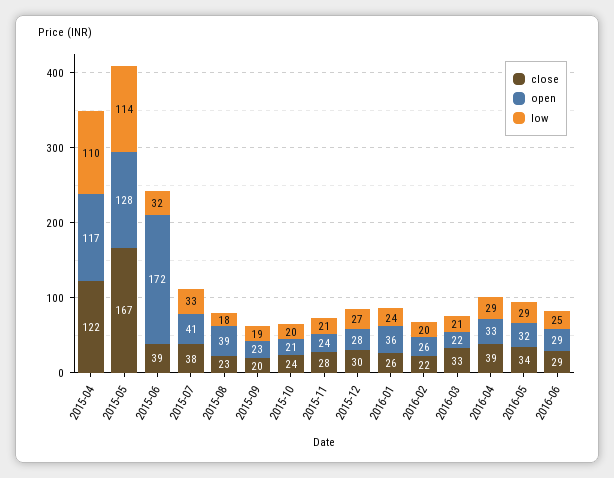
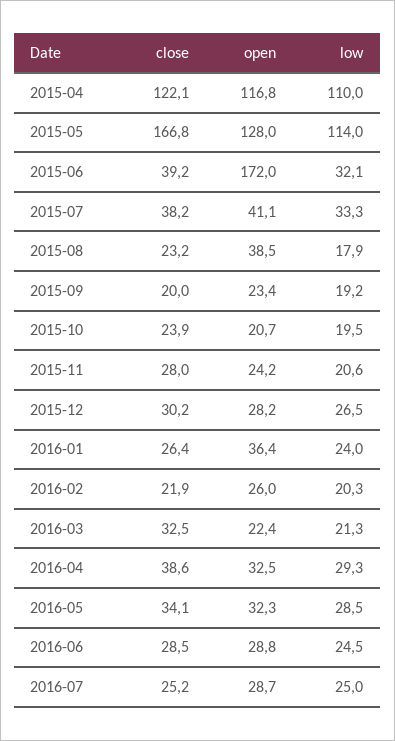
close, 2016-07: none -> 25.2
open, 2016-07: none -> 28.7
low, 2016-07: none -> 25

